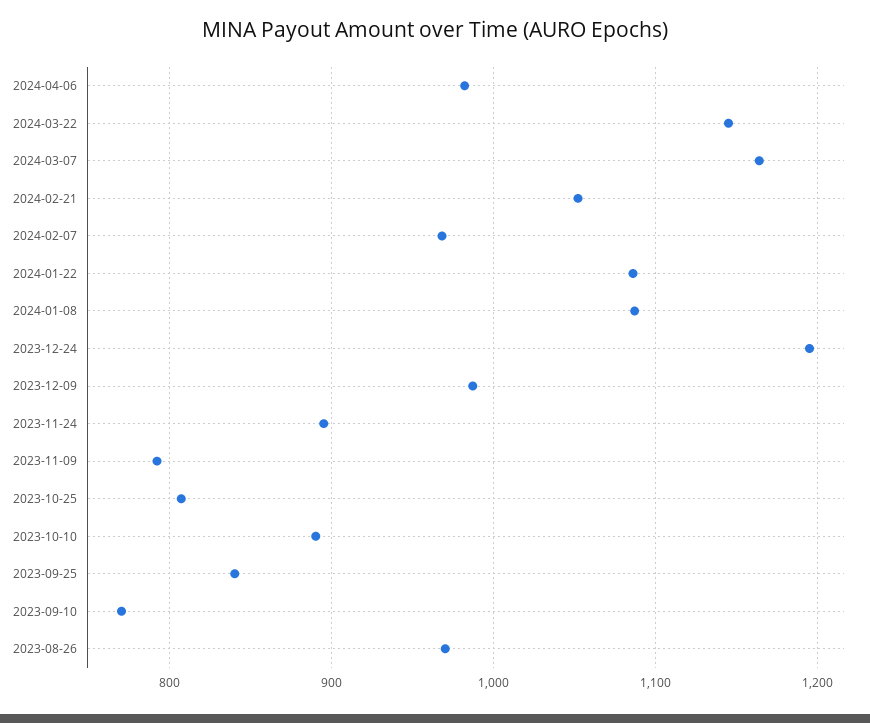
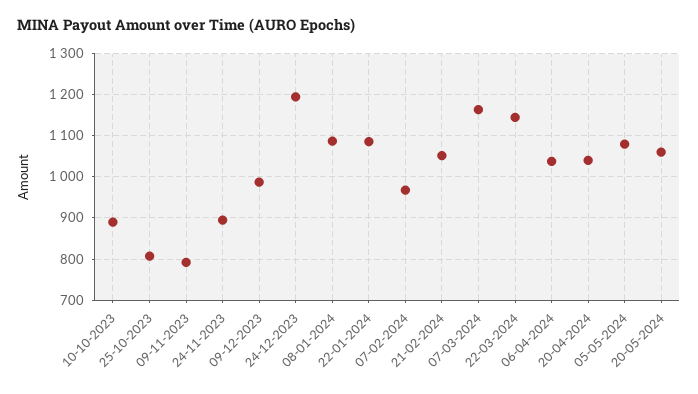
2024-04-06: 980 -> 1040
2023-09-25: 840 -> none
2023-09-10: 770 -> none
2023-08-26: 970 -> none
20-04-2024: none -> 1040
05-05-2024: none -> 1080
20-05-2024: none -> 1060

